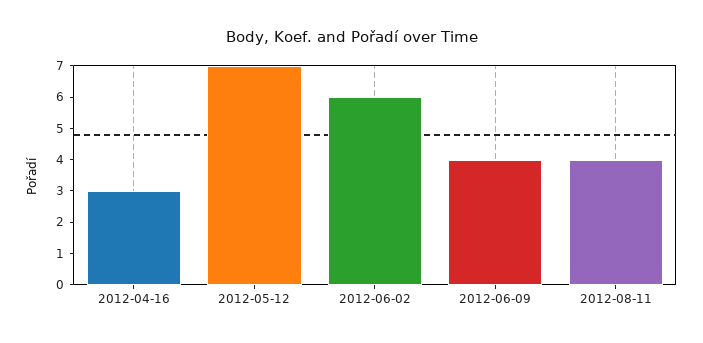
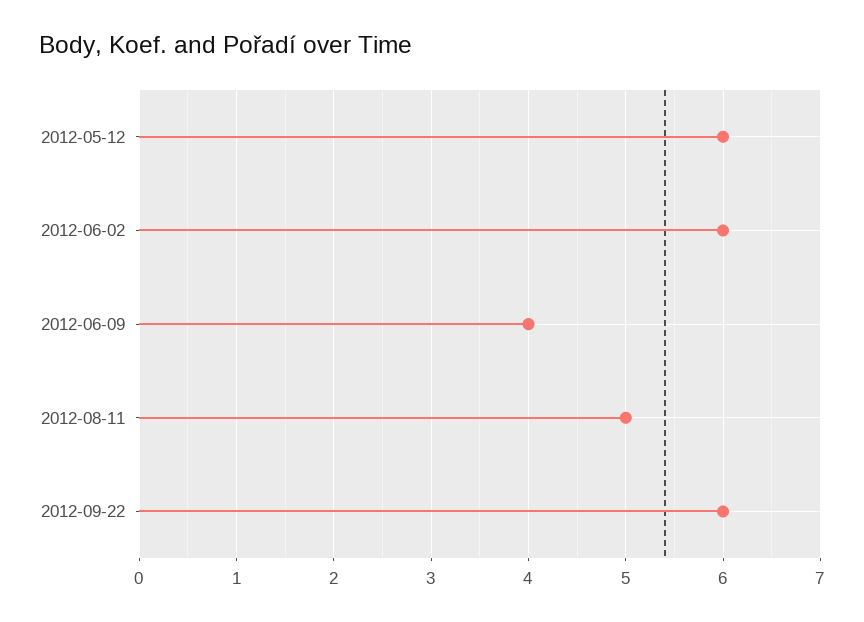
2012-04-16: 3 -> none
2012-05-12: 7 -> 6
2012-08-11: 4 -> 5
2012-09-22: none -> 6

